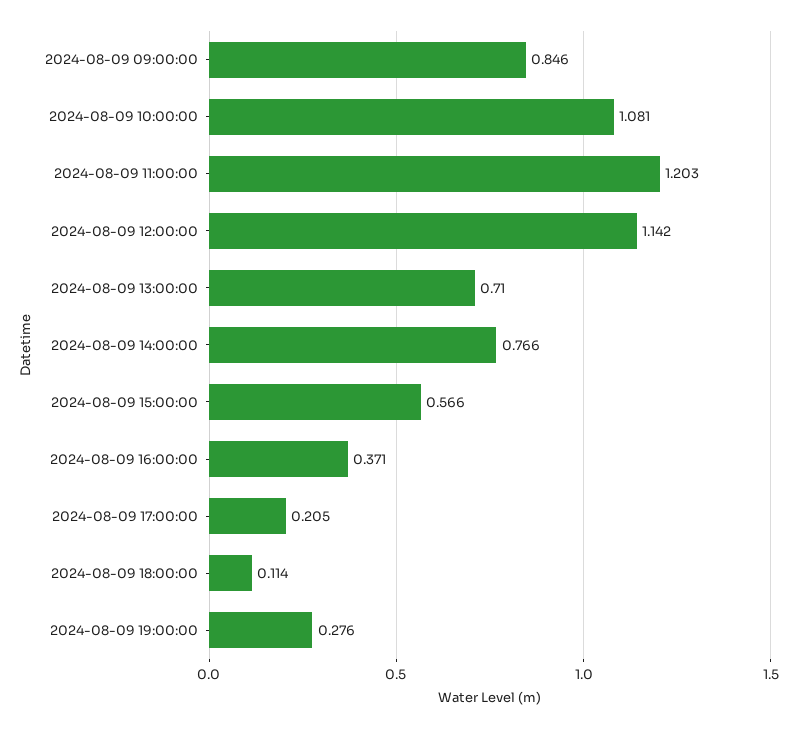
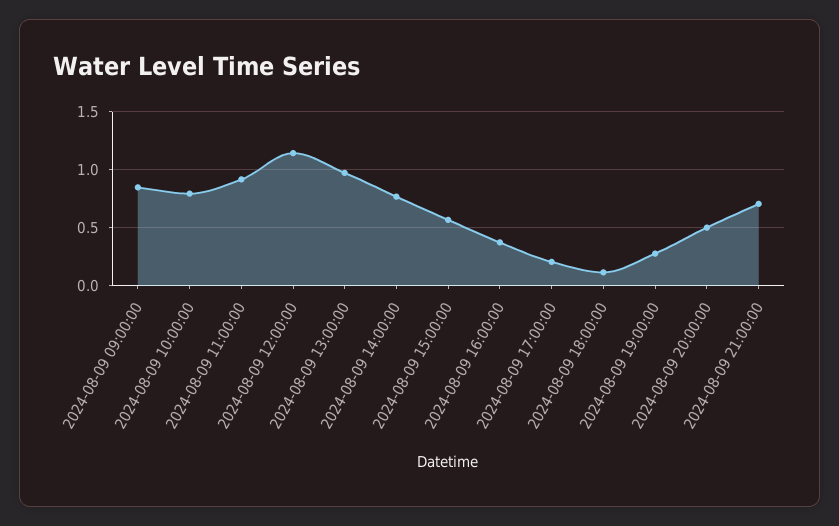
2024-08-09 10:00:00: 1.081 -> 0.8
2024-08-09 11:00:00: 1.203 -> 0.9
2024-08-09 13:00:00: 0.71 -> 1
2024-08-09 20:00:00: none -> 0.5
2024-08-09 21:00:00: none -> 0.7

